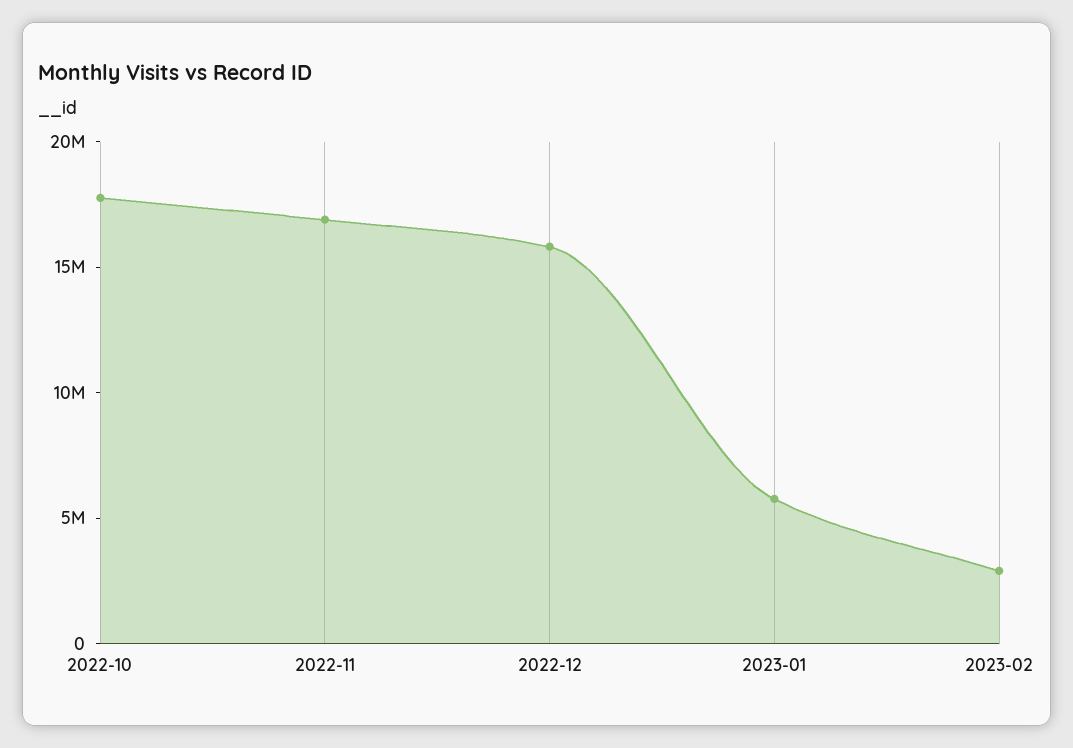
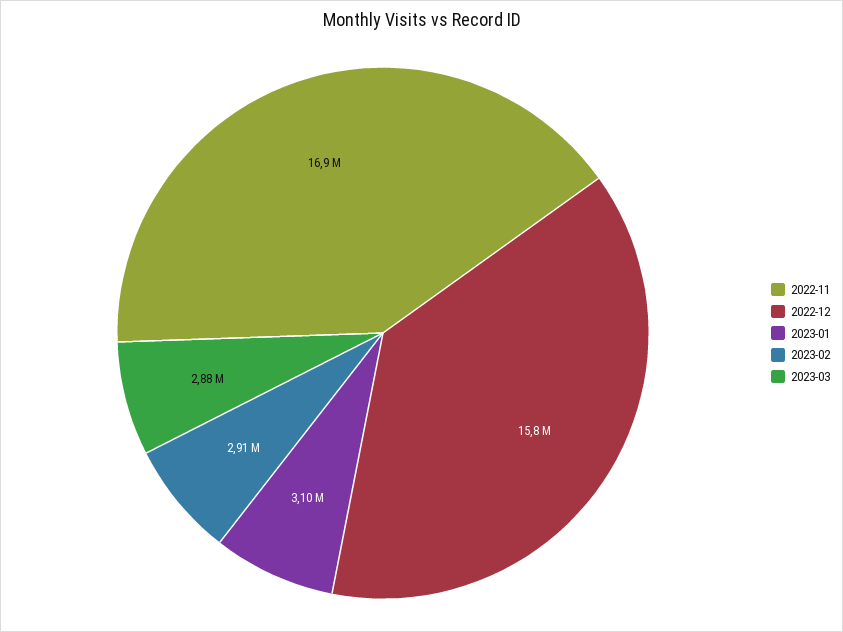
2022-10: 18000000 -> none
2023-01: 6000000 -> 3100000
2023-03: none -> 2880000

